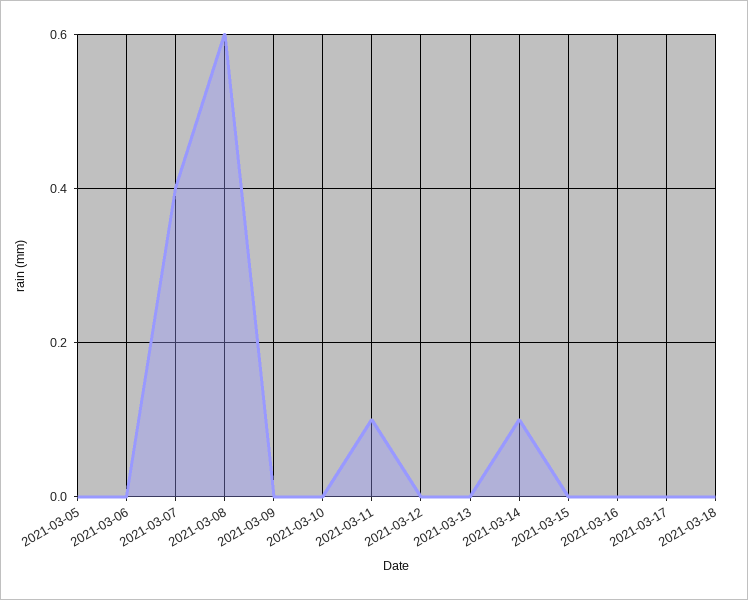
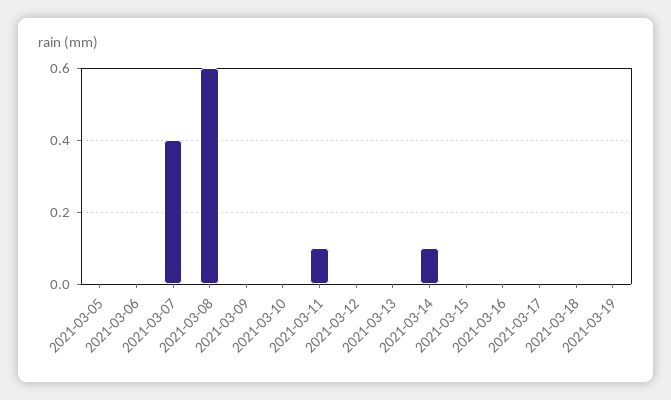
2021-03-19: none -> 0

